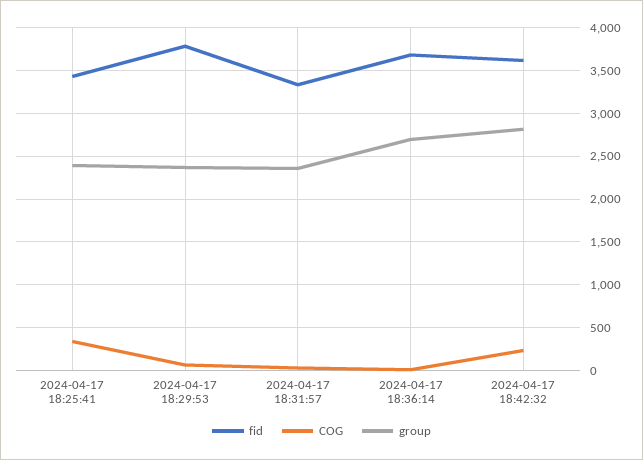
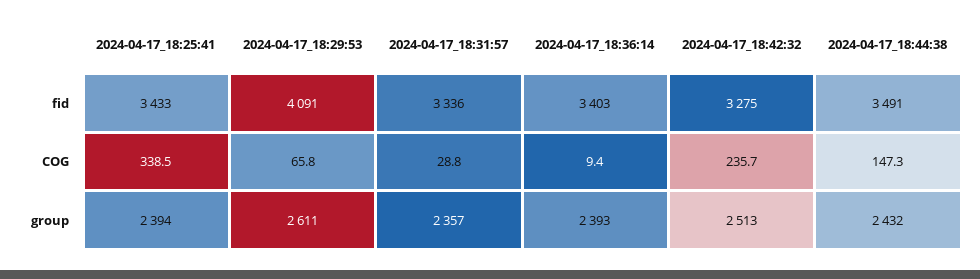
fid, 2024-04-17 18:29:53: 3800 -> 4091
group, 2024-04-17 18:29:53: 2400 -> 2611
fid, 2024-04-17 18:36:14: 3700 -> 3403
group, 2024-04-17 18:36:14: 2700 -> 2393
fid, 2024-04-17 18:42:32: 3600 -> 3275
group, 2024-04-17 18:42:32: 2800 -> 2513
fid, 2024-04-17_18:44:38: none -> 3491
COG, 2024-04-17_18:44:38: none -> 147.3
group, 2024-04-17_18:44:38: none -> 2432

